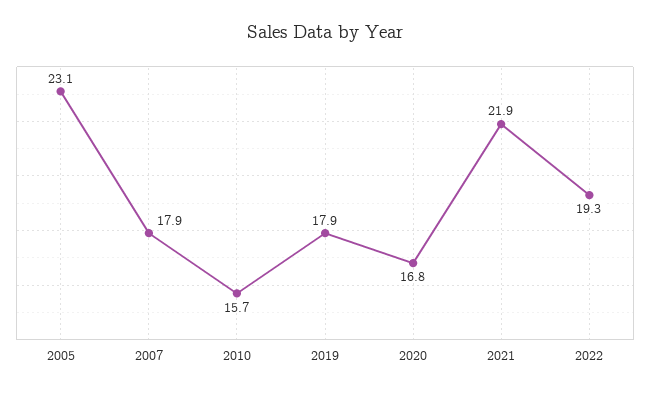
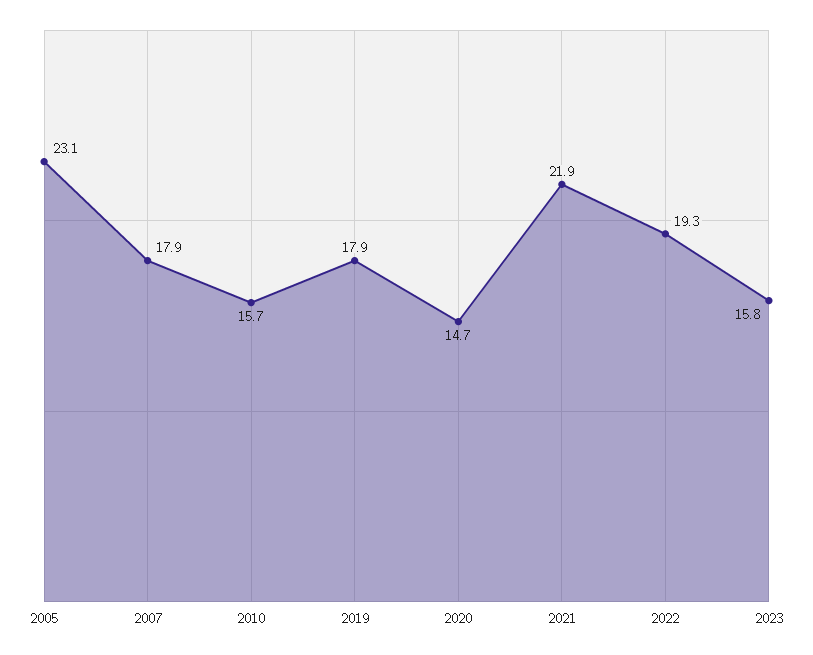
2020: 16.8 -> 14.7
2023: none -> 15.8

